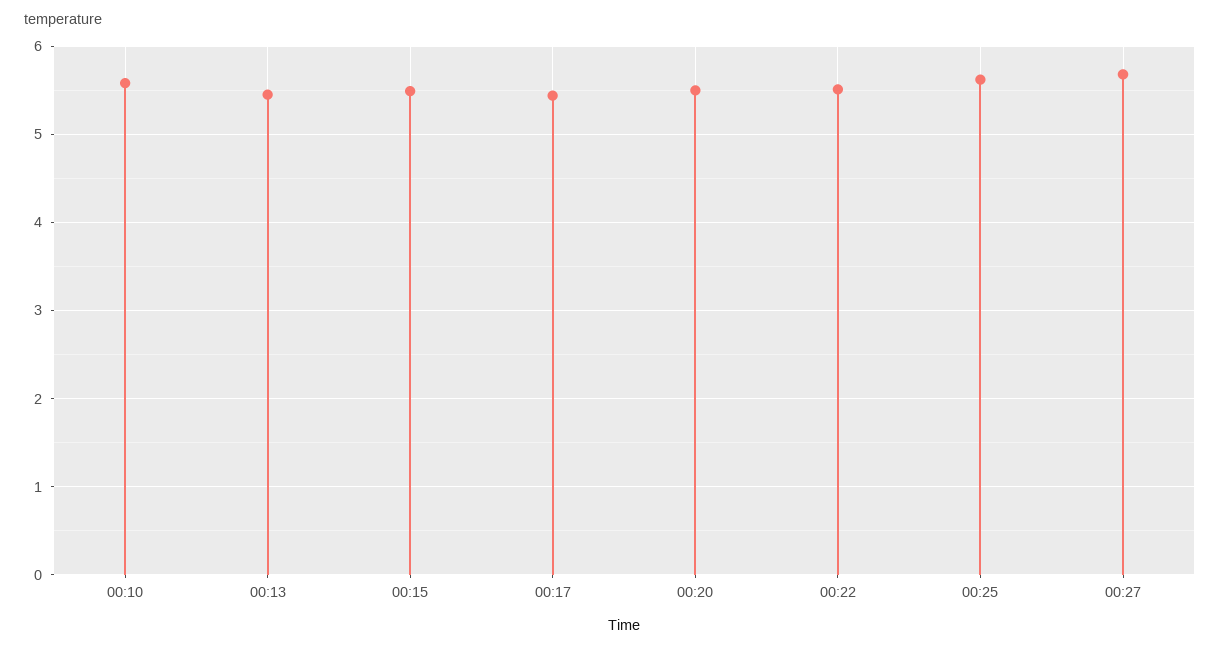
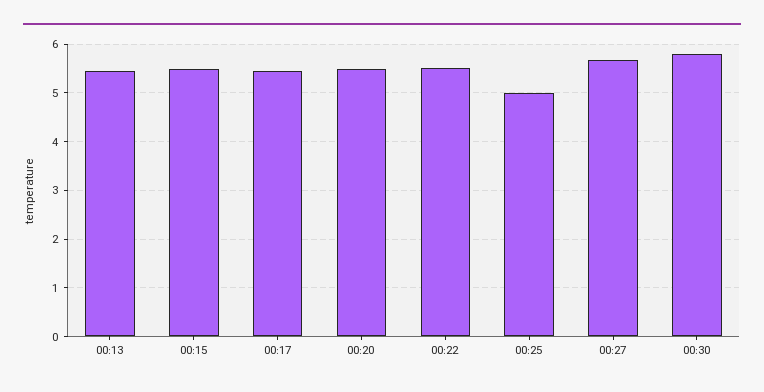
00:10: 5.6 -> none
00:25: 5.6 -> 5
00:30: none -> 5.8

